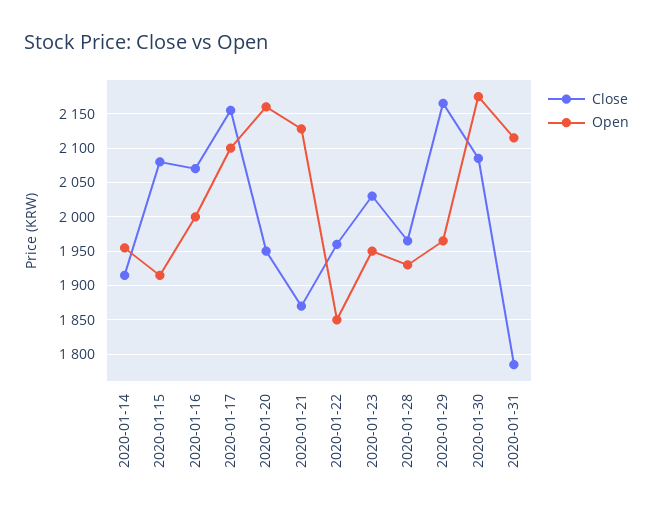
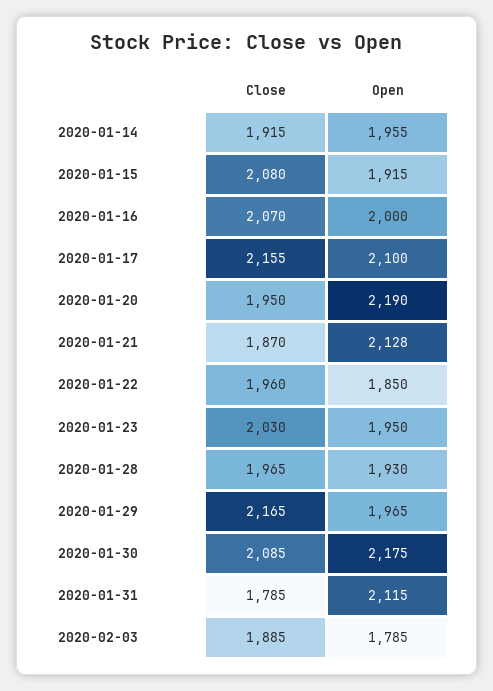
Open, 2020-01-20: 2160 -> 2190
Close, 2020-02-03: none -> 1885
Open, 2020-02-03: none -> 1785

